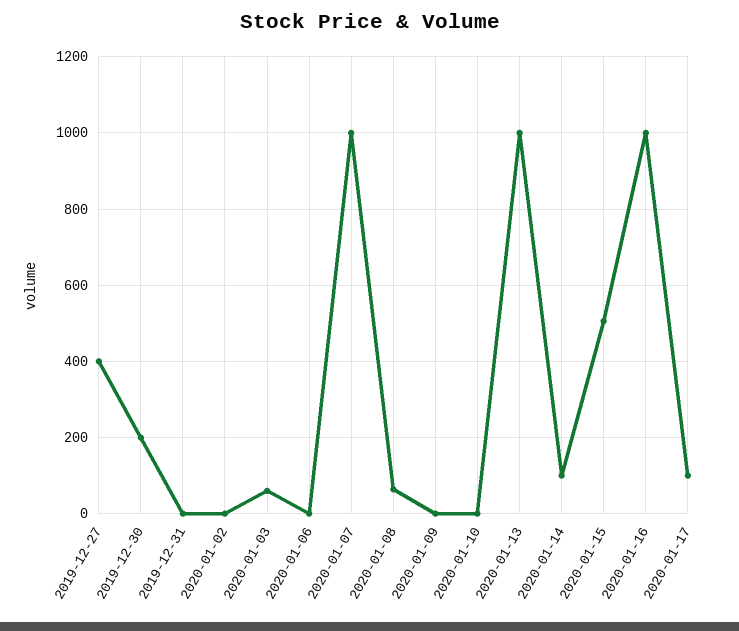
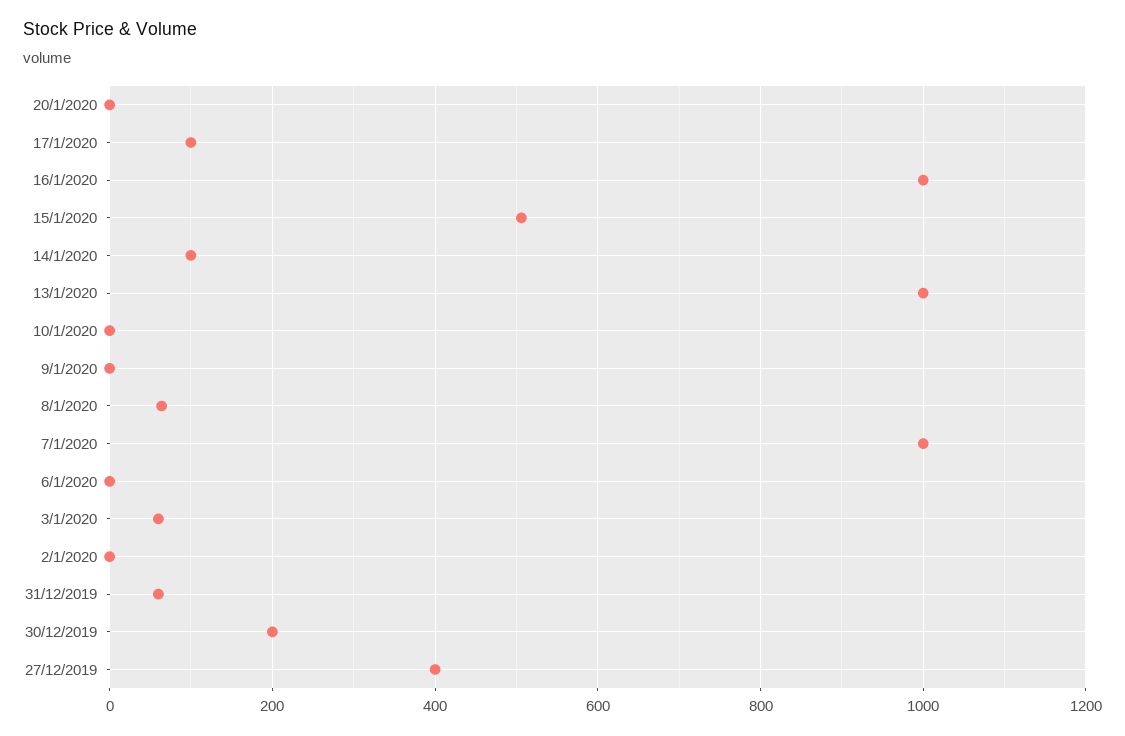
2019-12-31: 0 -> 60
20/1/2020: none -> 0

